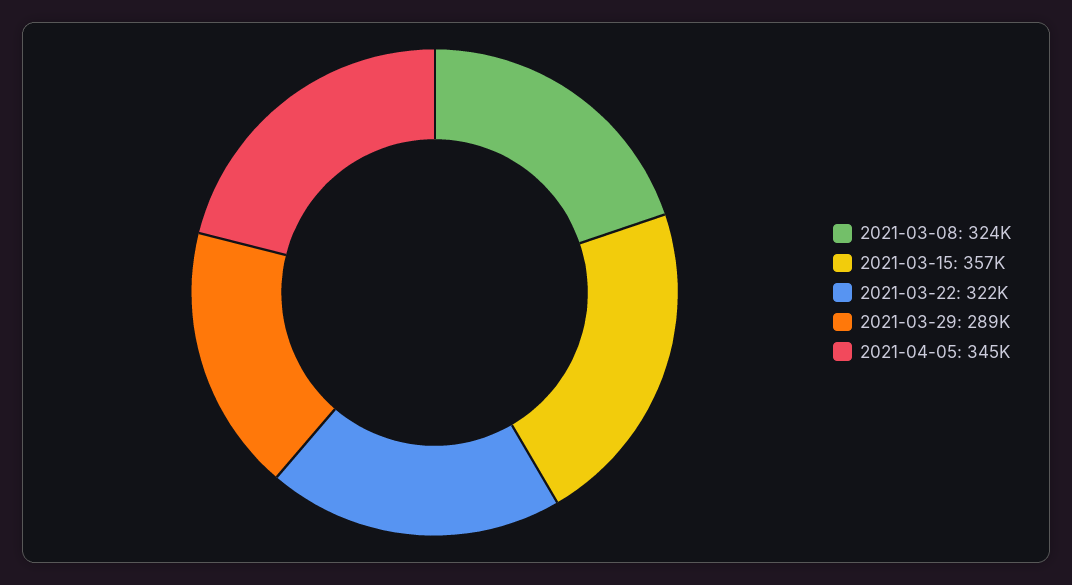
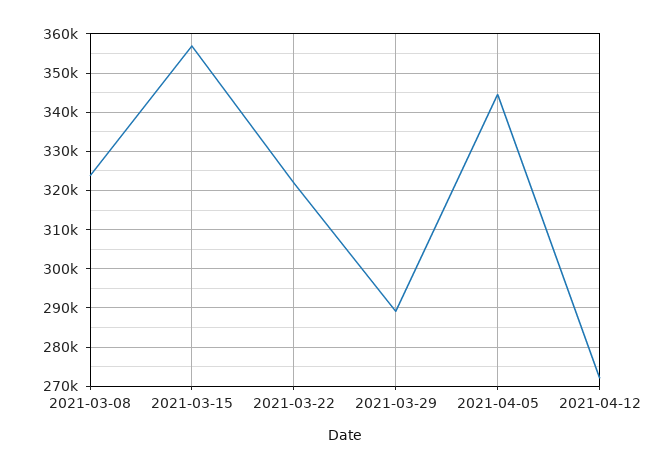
2021-04-12: none -> 272000

